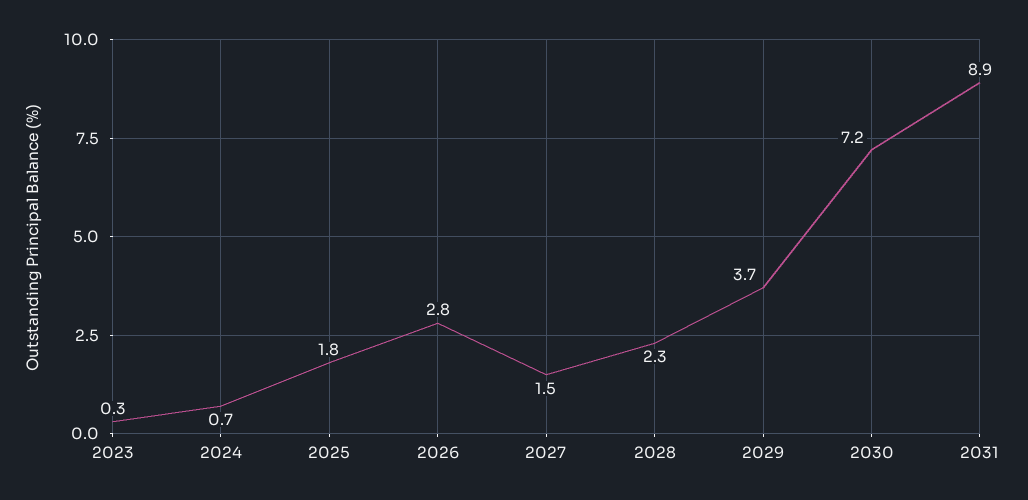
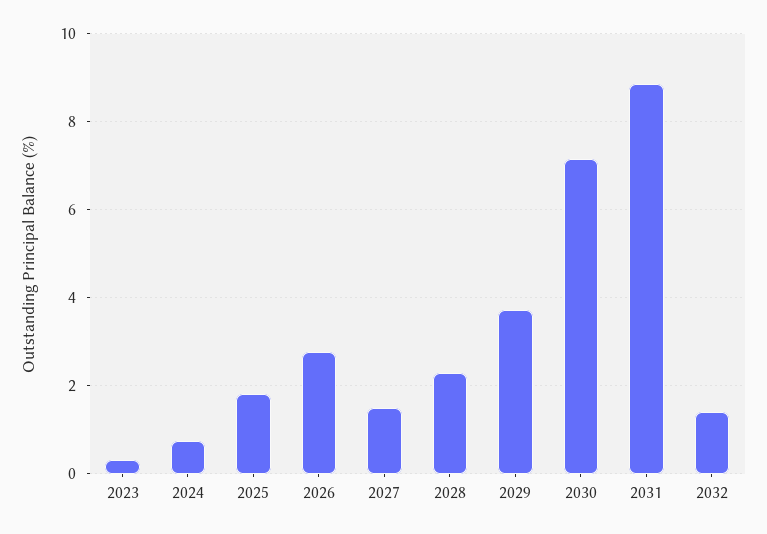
2032: none -> 1.4

